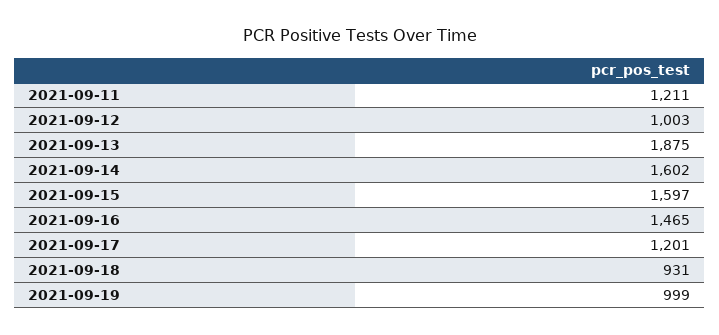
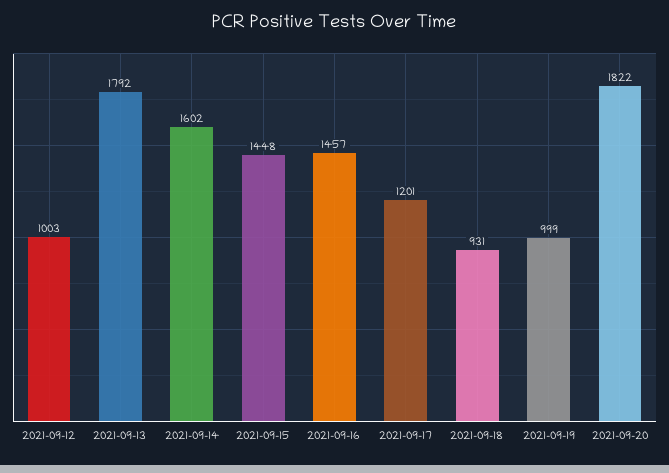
2021-09-11: 1211 -> none
2021-09-13: 1875 -> 1792
2021-09-15: 1597 -> 1448
2021-09-16: 1465 -> 1457
2021-09-20: none -> 1822

